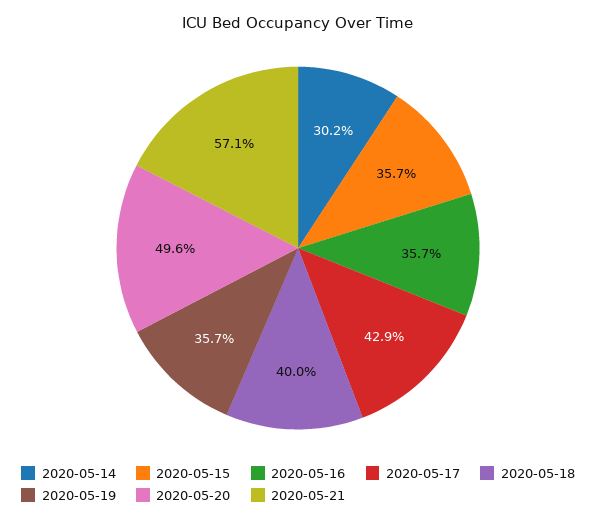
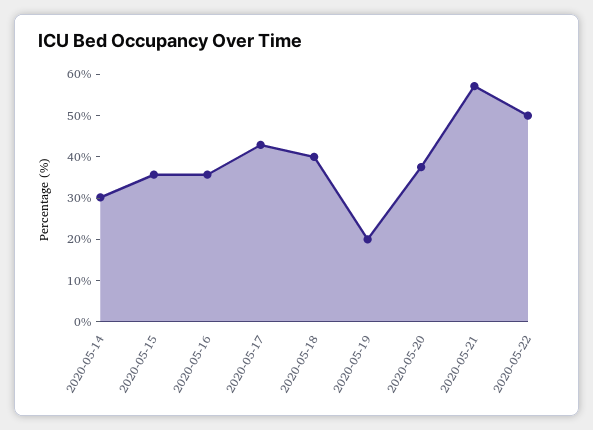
2020-05-19: 35.7 -> 20
2020-05-20: 49.6 -> 38
2020-05-22: none -> 50

